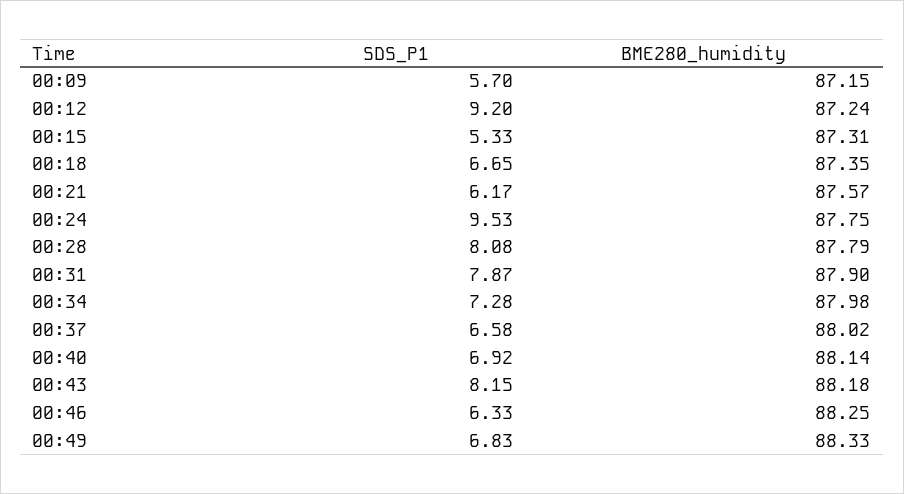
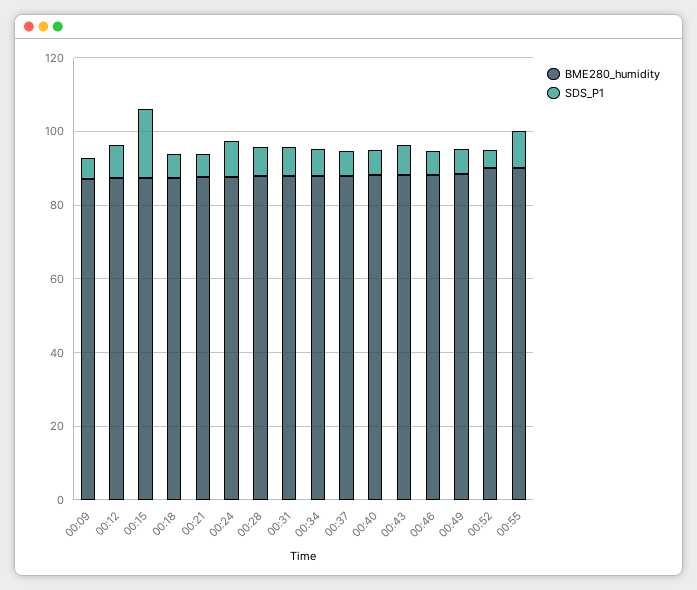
SDS_P1, 00:15: 5.33 -> 20
BME280_humidity, 00:52: none -> 90
SDS_P1, 00:52: none -> 5
BME280_humidity, 00:55: none -> 90
SDS_P1, 00:55: none -> 10

